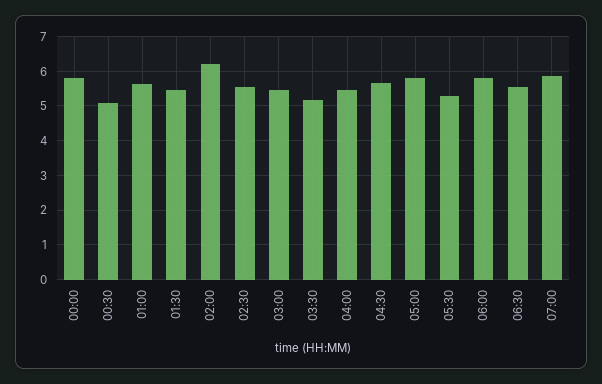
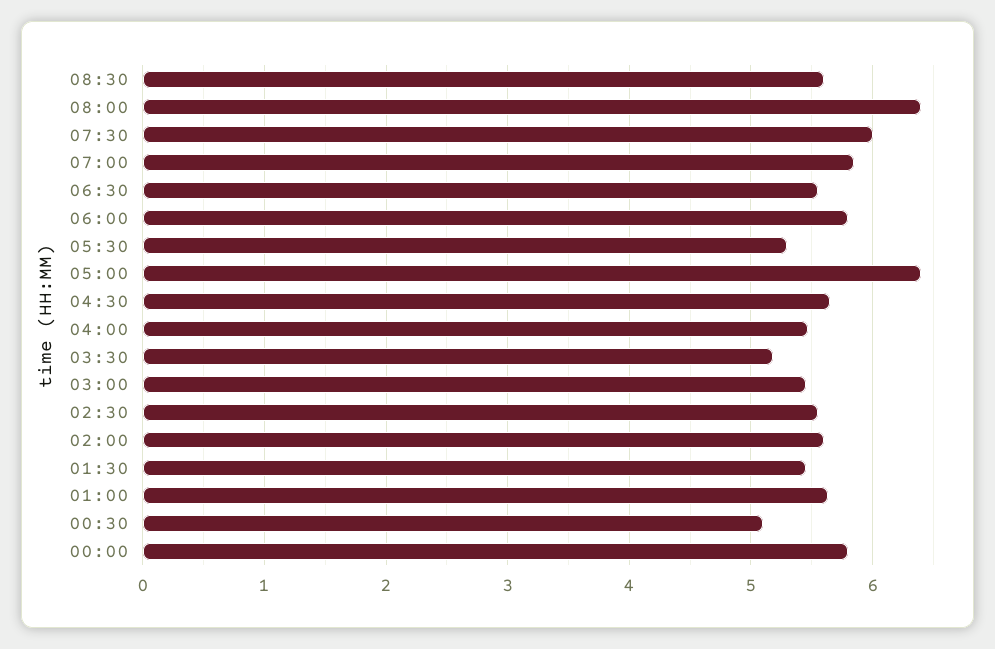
02:00: 6.2 -> 5.6
05:00: 5.8 -> 6.4
08:30: none -> 5.6
08:00: none -> 6.4
07:30: none -> 6

